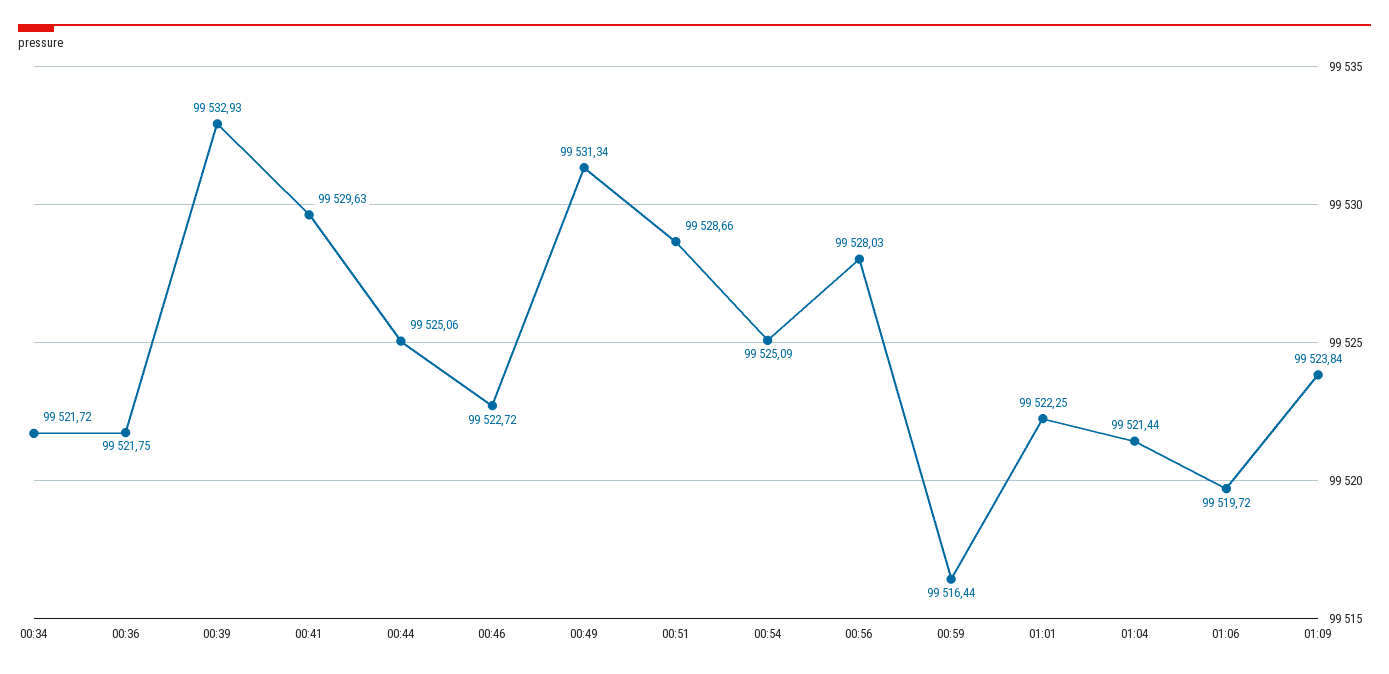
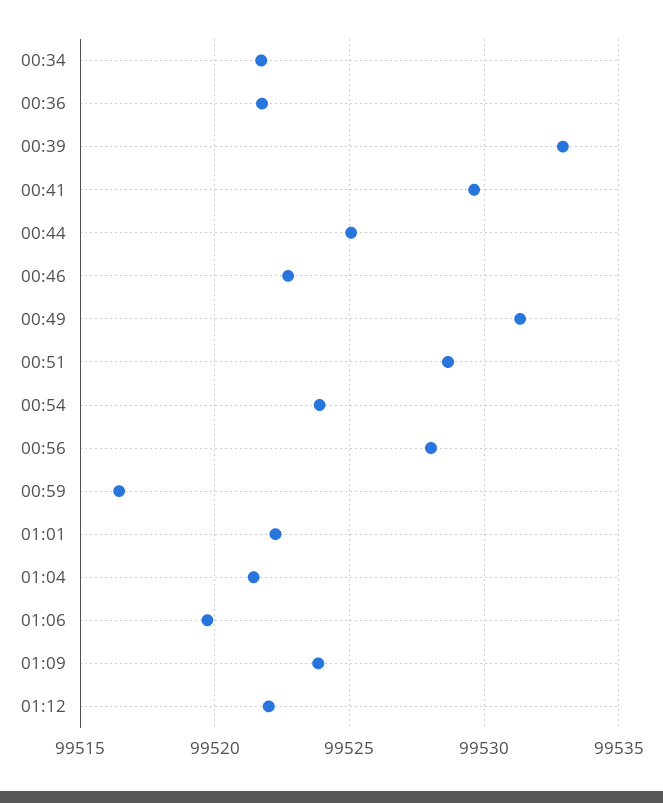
00:54: 99525.09 -> 99524
01:12: none -> 99522

